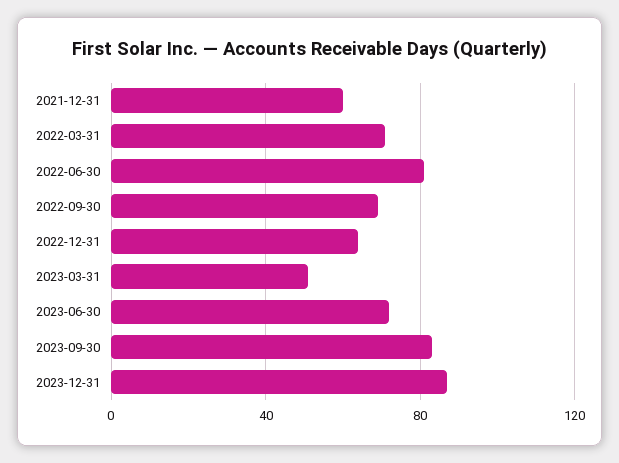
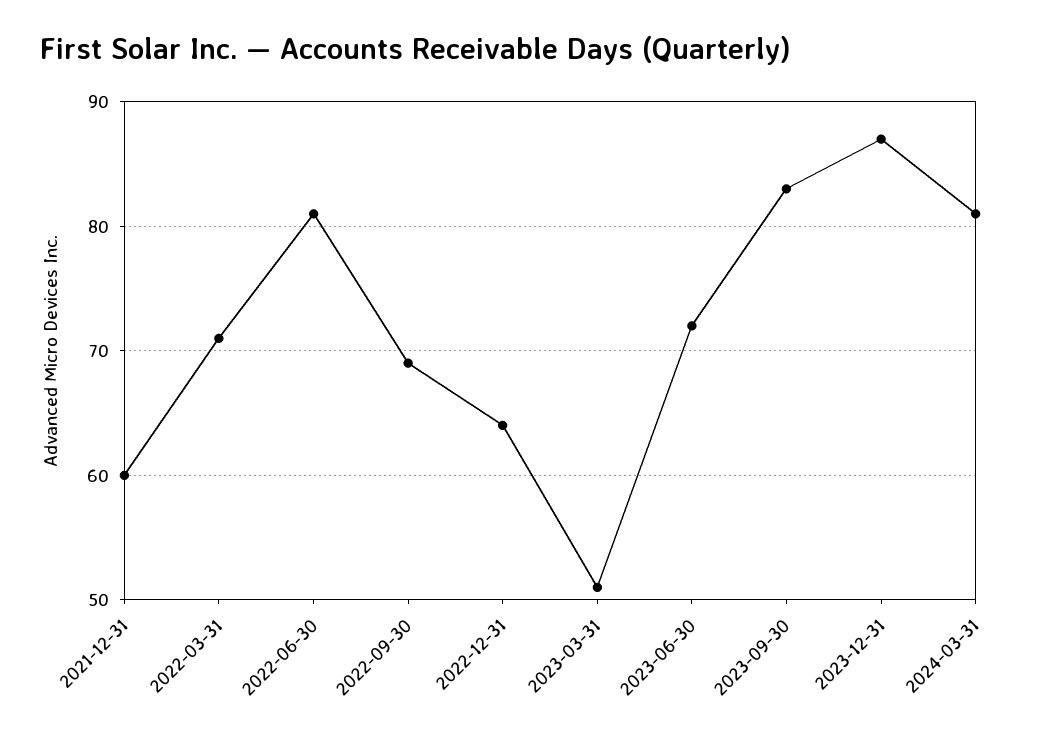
2024-03-31: none -> 81

